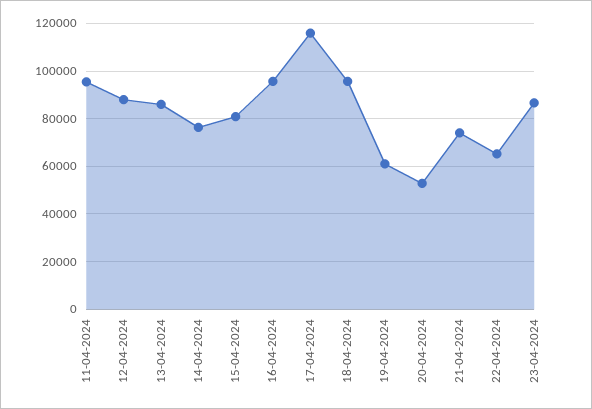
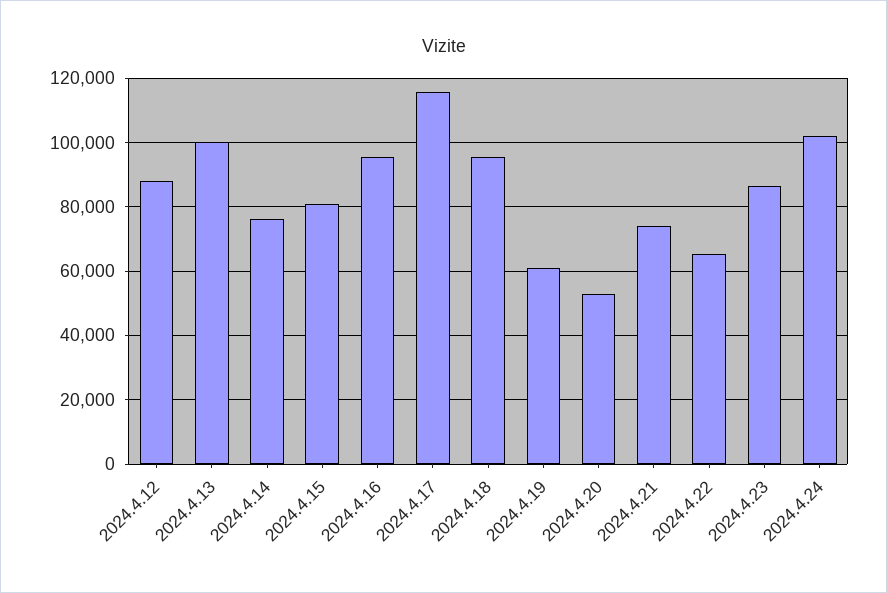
11-04-2024: 95000 -> none
13-04-2024: 85000 -> 100000
2024.4.24: none -> 102000

